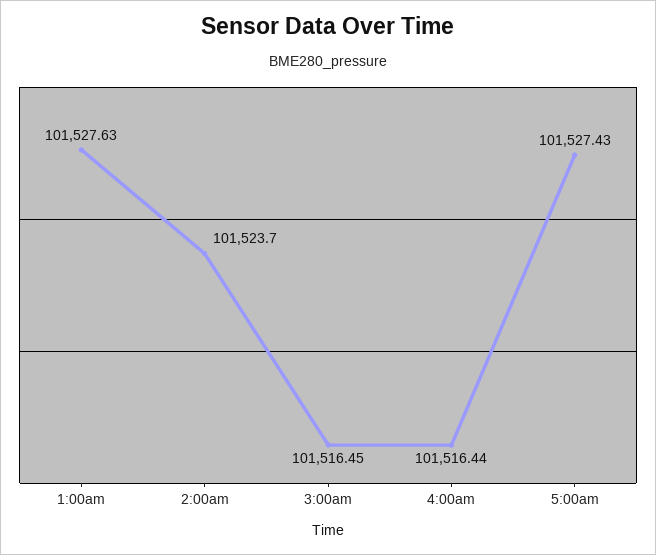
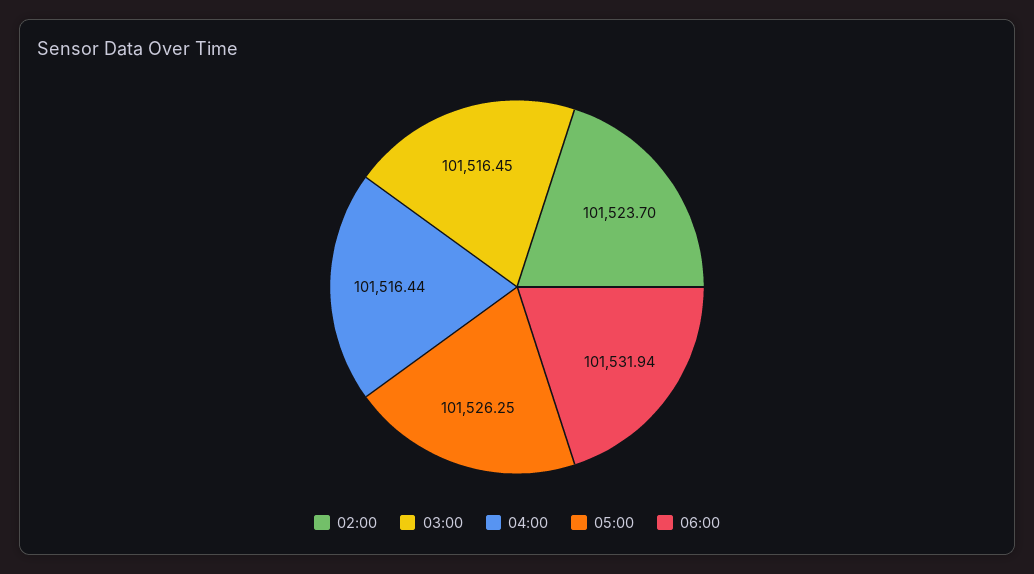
1:00am: 101527.63 -> none
5:00am: 101527.43 -> 101526.25
06:00: none -> 101531.94

